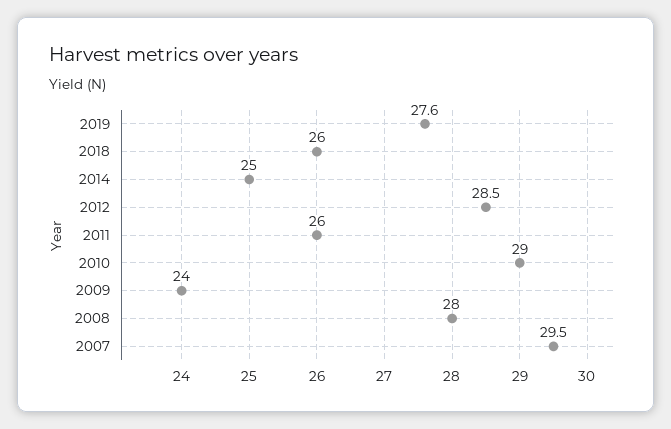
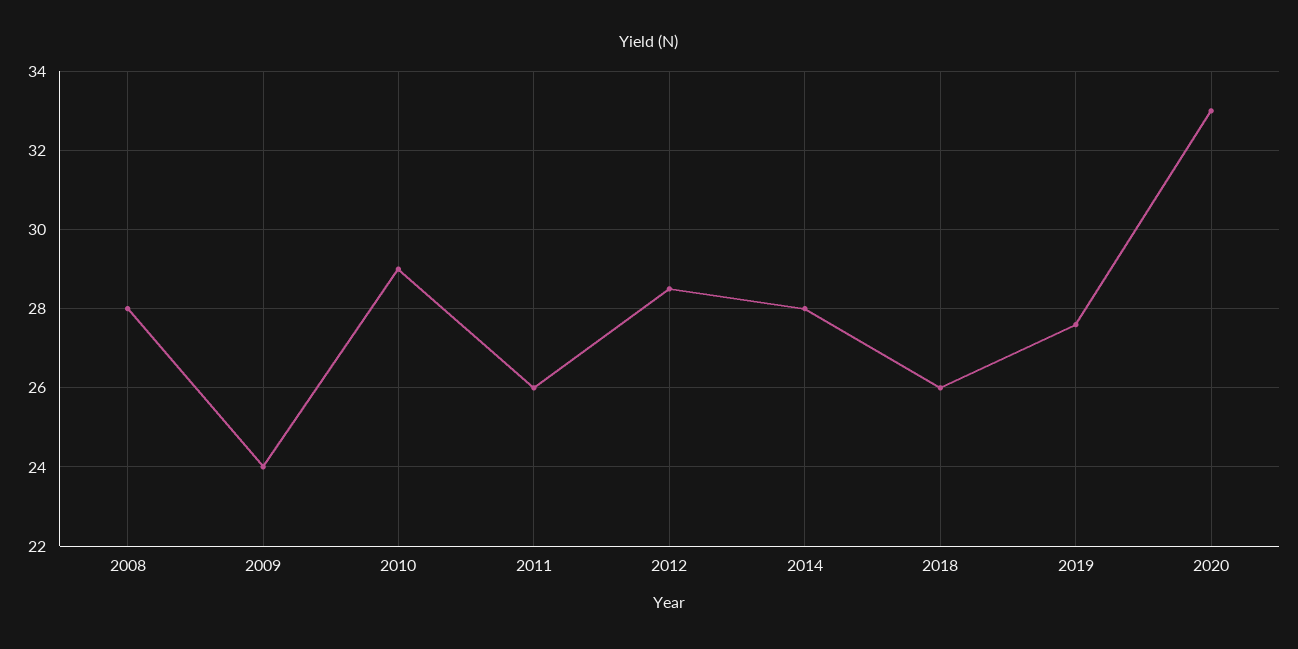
2014: 25 -> 28
2007: 29.5 -> none
2020: none -> 33

